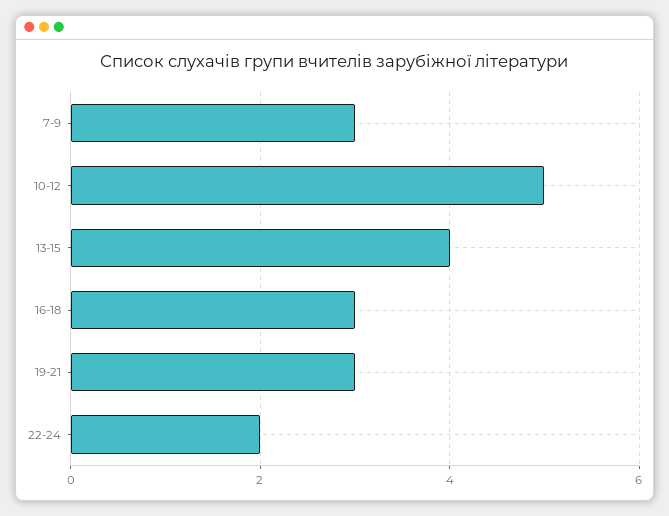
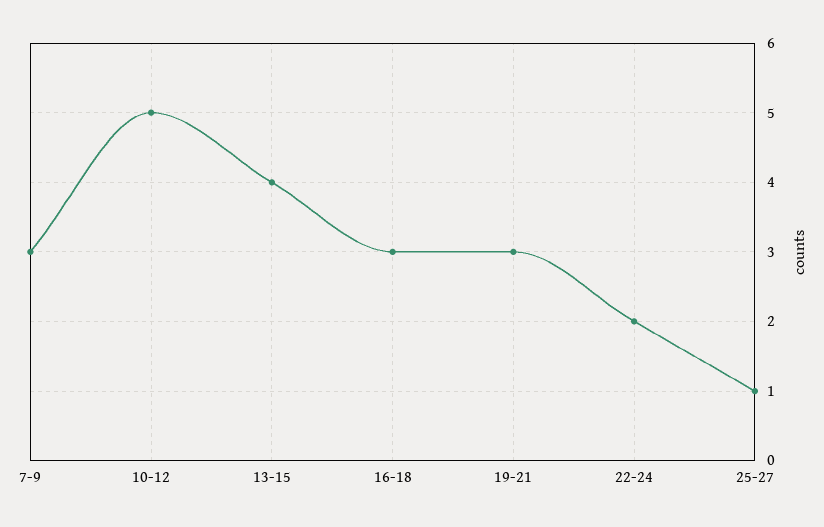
25-27: none -> 1

